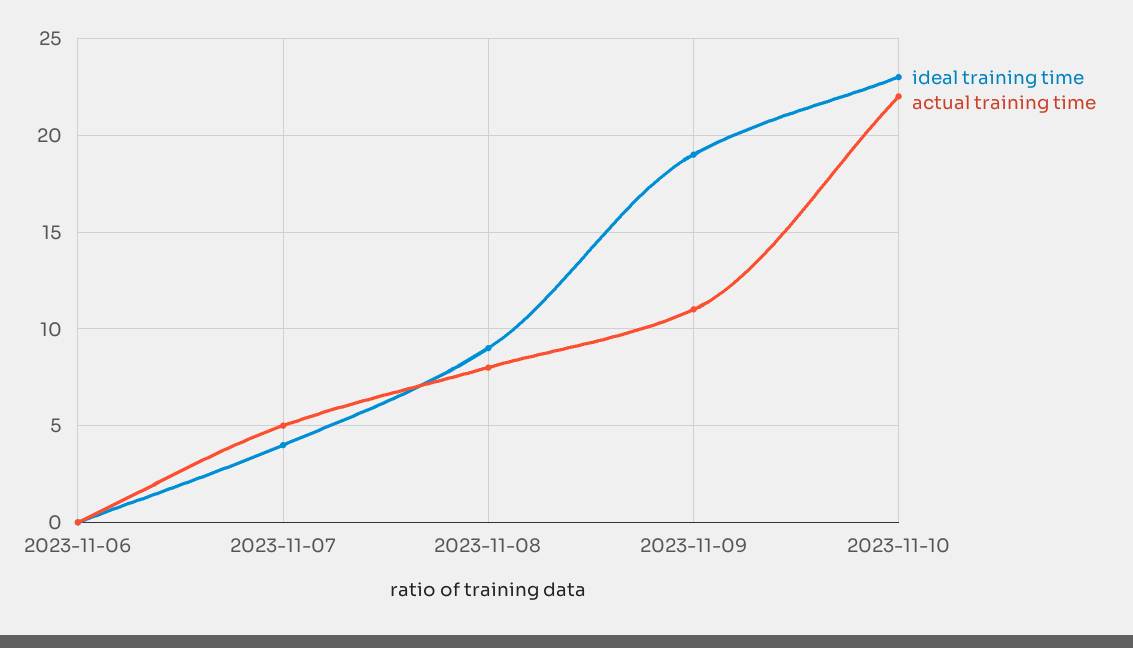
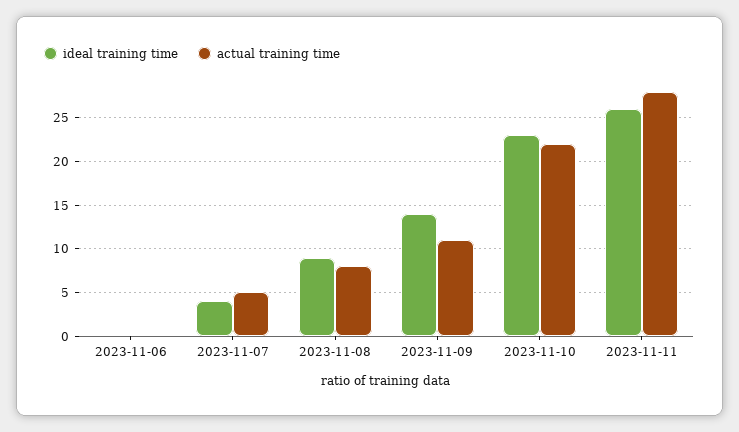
ideal training time, 2023-11-09: 19 -> 14
ideal training time, 2023-11-11: none -> 26
actual training time, 2023-11-11: none -> 28

